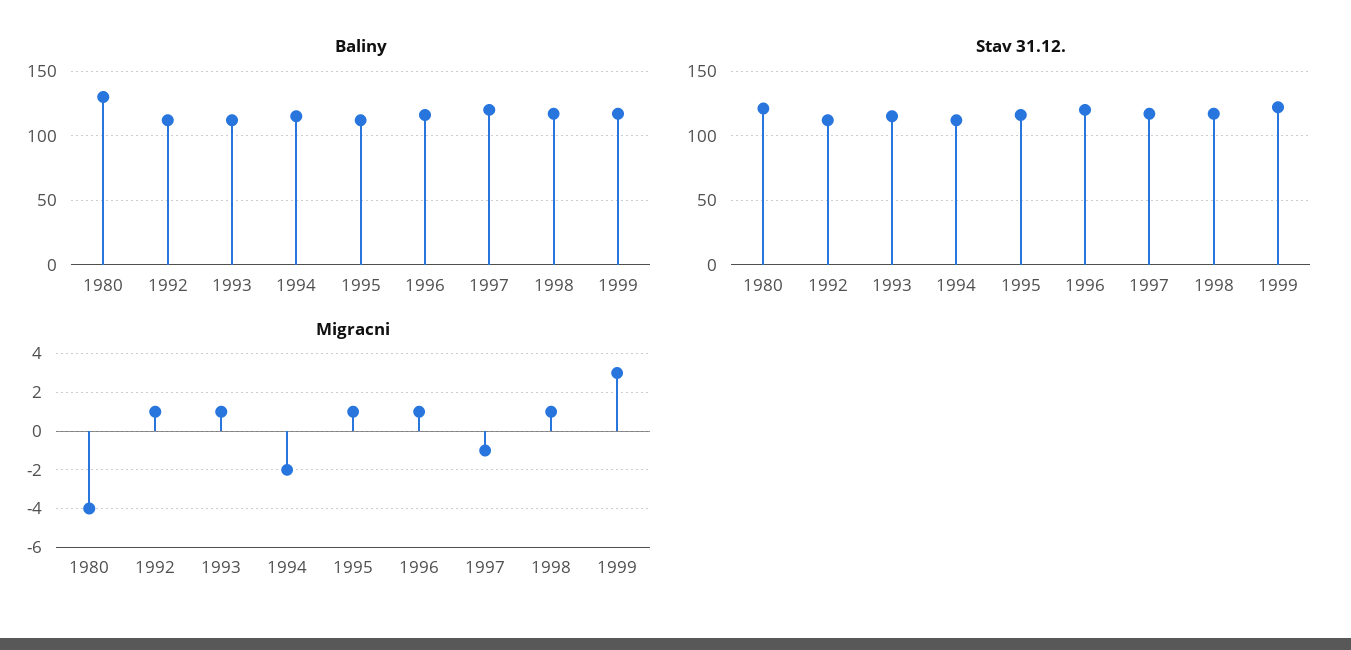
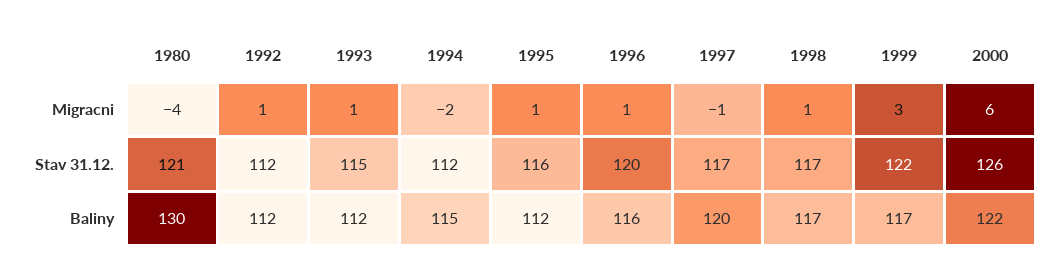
Migracni, 2000: none -> 6
Stav 31.12., 2000: none -> 126
Baliny, 2000: none -> 122

